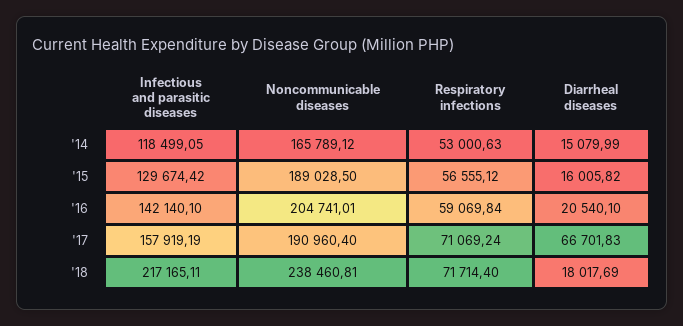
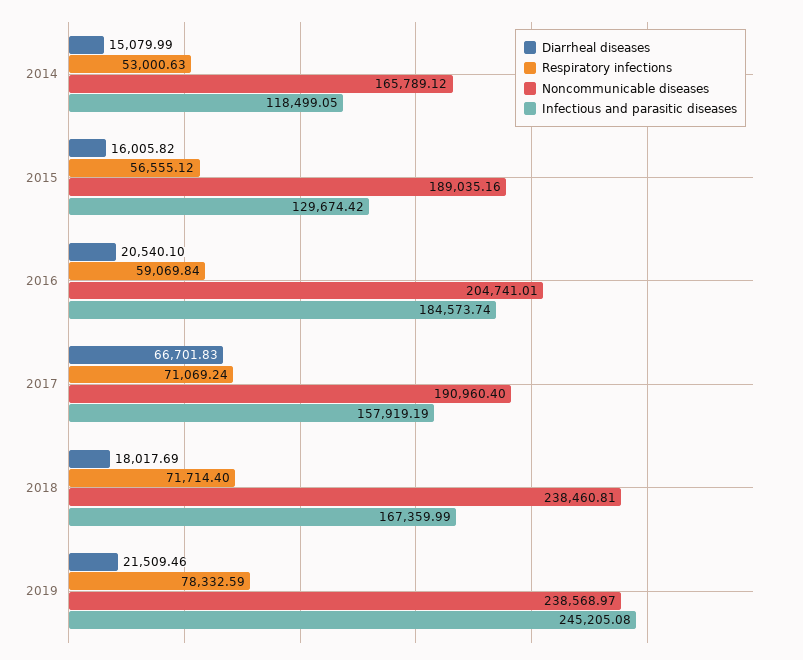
Noncommunicable diseases, '15: 189028.5 -> 189035.16
Infectious and parasitic diseases, '16: 142140.1 -> 184573.74
Infectious and parasitic diseases, '18: 217165.11 -> 167359.99
Diarrheal diseases, 2019: none -> 21509.46
Respiratory infections, 2019: none -> 78332.59
Noncommunicable diseases, 2019: none -> 238568.97
Infectious and parasitic diseases, 2019: none -> 245205.08

